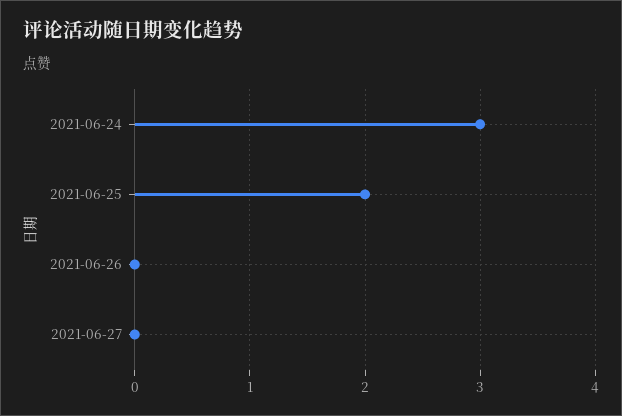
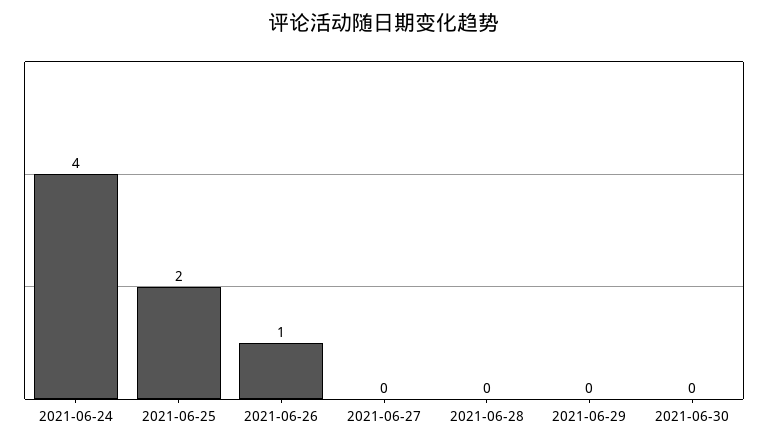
2021-06-24: 3 -> 4
2021-06-26: 0 -> 1
2021-06-28: none -> 0
2021-06-29: none -> 0
2021-06-30: none -> 0

